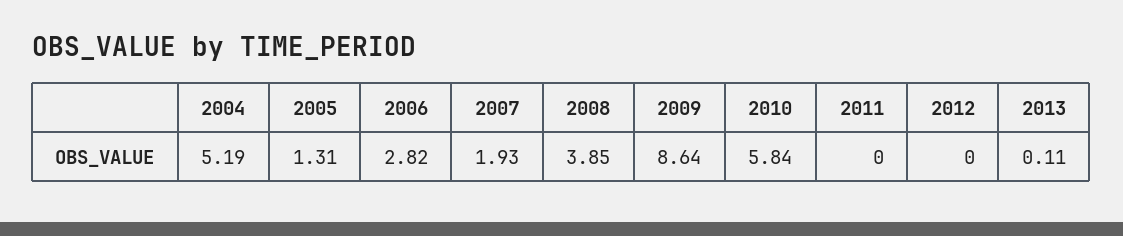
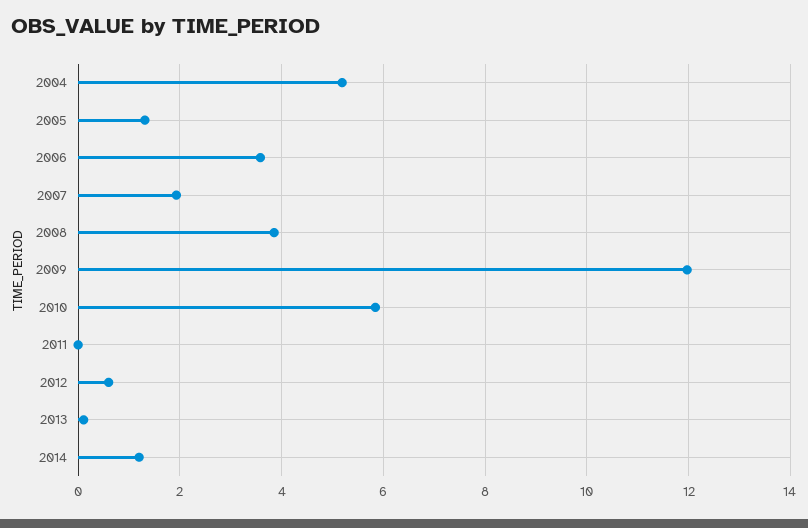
2006: 2.82 -> 3.6
2009: 8.64 -> 12
2012: 0 -> 0.6
2014: none -> 1.2

